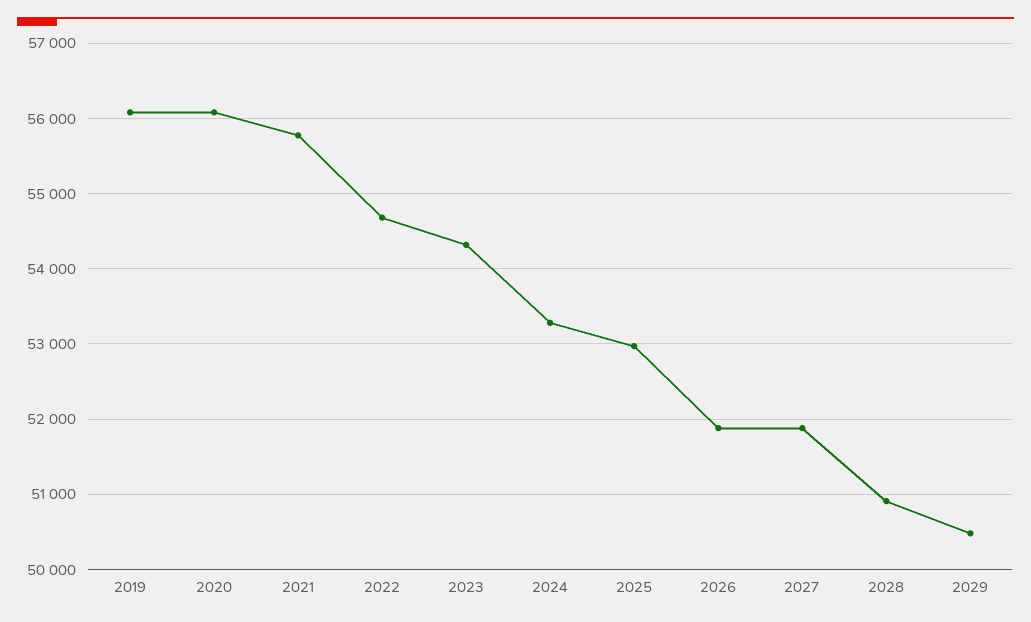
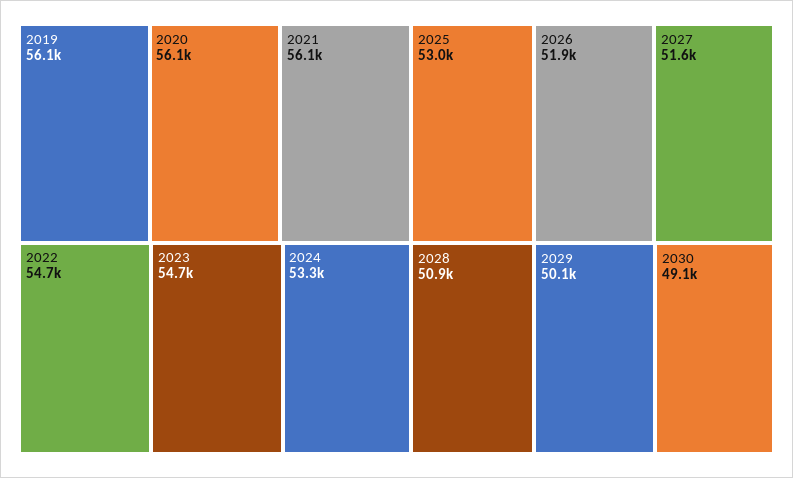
2021: 55800 -> 56100
2023: 54300 -> 54700
2027: 51900 -> 51600
2029: 50500 -> 50100
2030: none -> 49100

